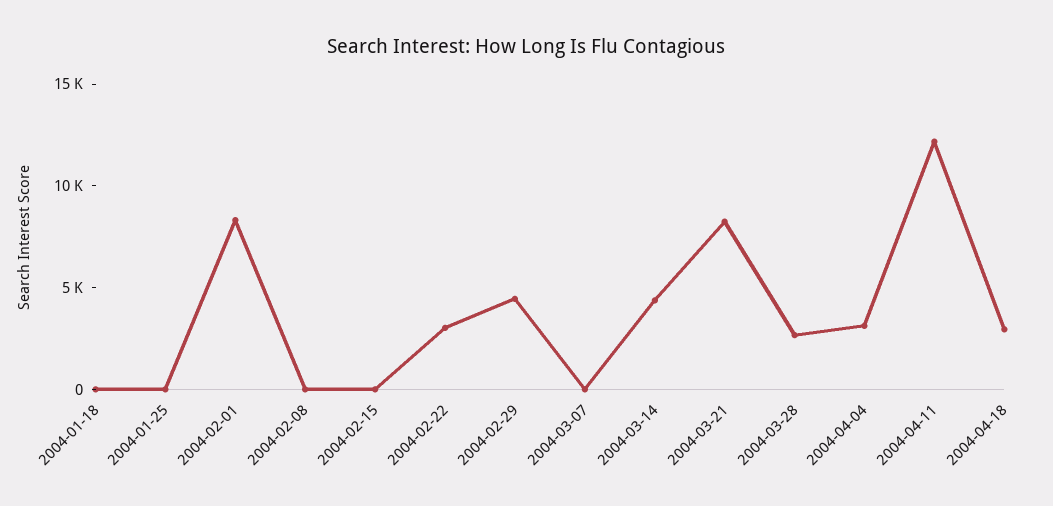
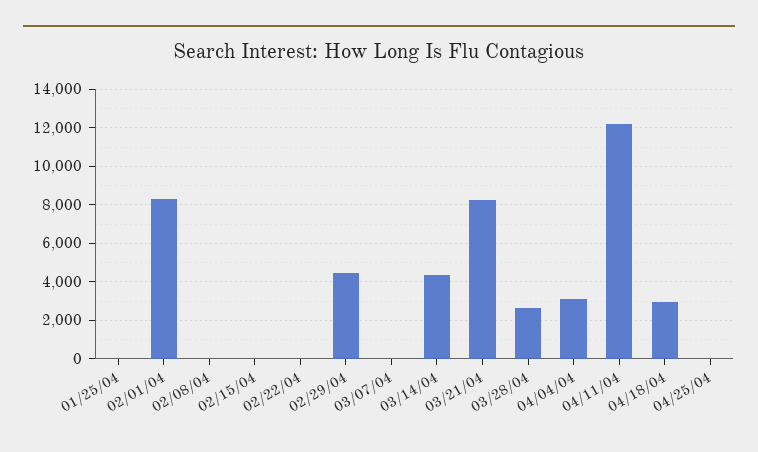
2004-01-18: 0 -> none
2004-02-22: 3000 -> 0
04/25/04: none -> 0

